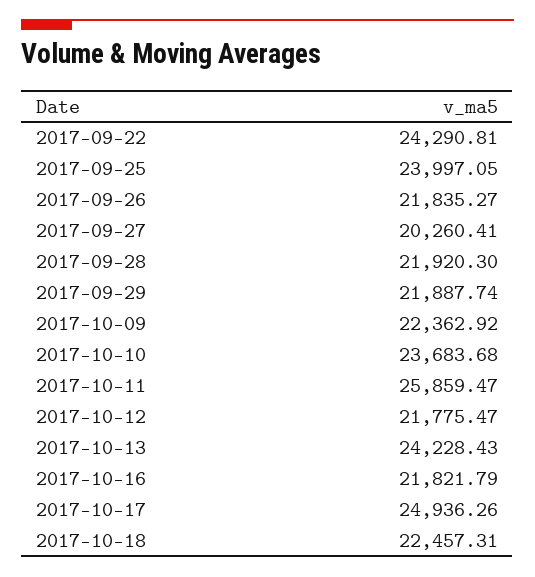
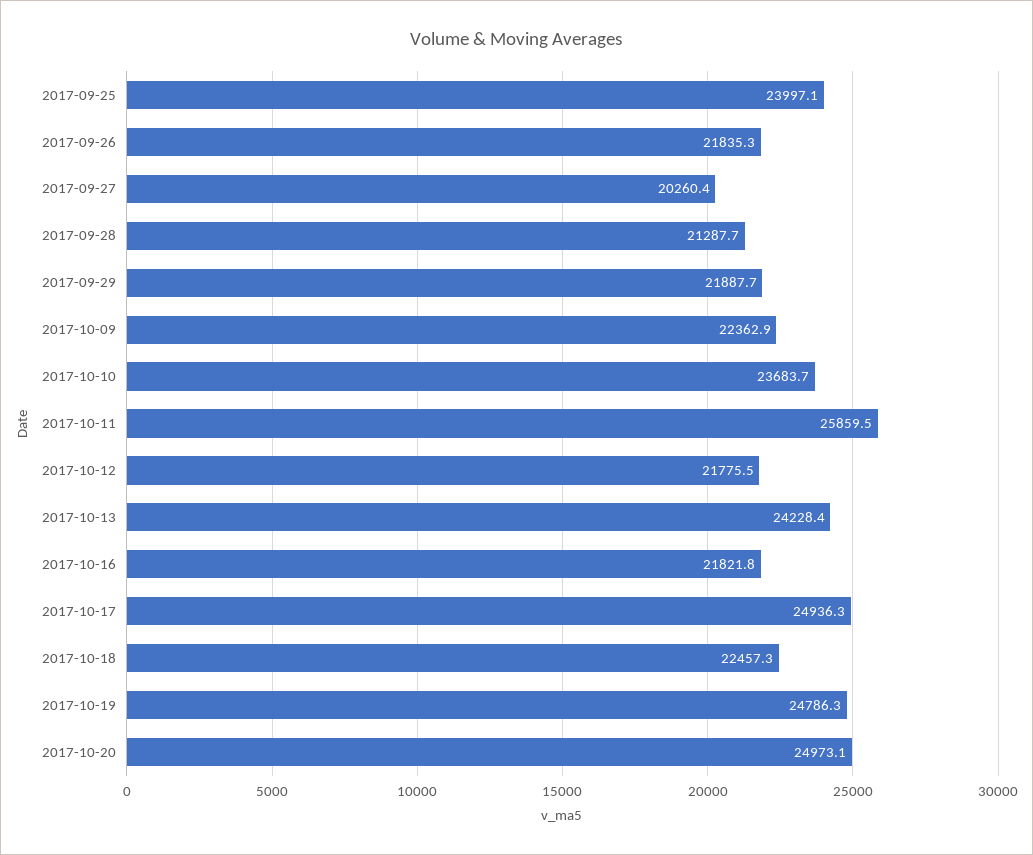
2017-09-22: 24290.81 -> none
2017-09-28: 21920.3 -> 21287.7
2017-10-19: none -> 24786.3
2017-10-20: none -> 24973.1

